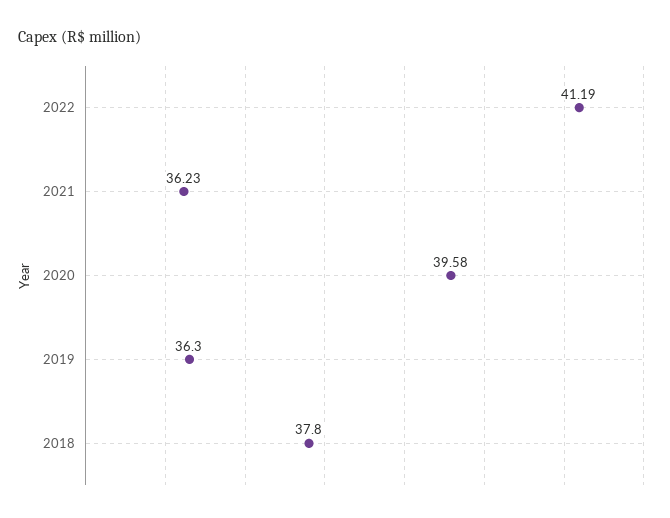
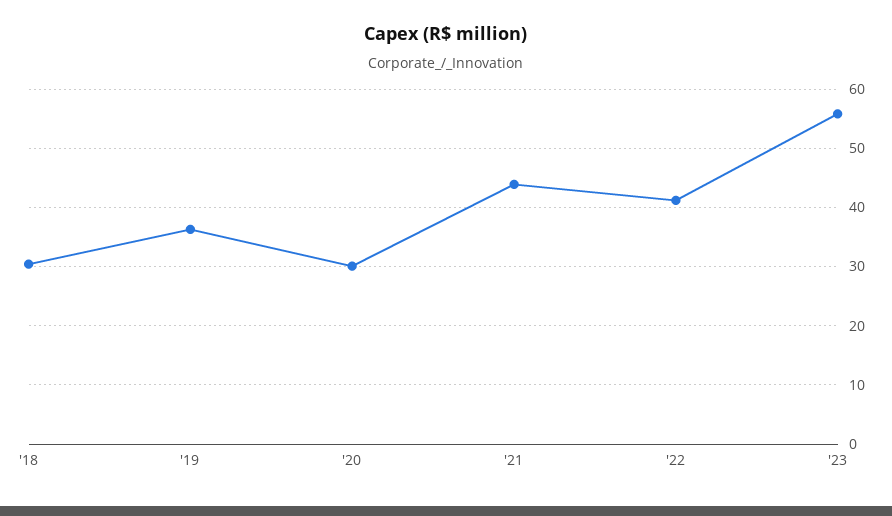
2021: 36.23 -> 44
2020: 39.58 -> 30
2018: 37.8 -> 30
'23: none -> 56

